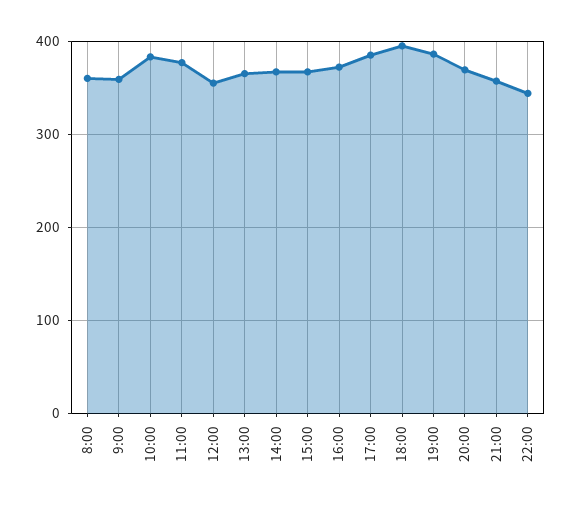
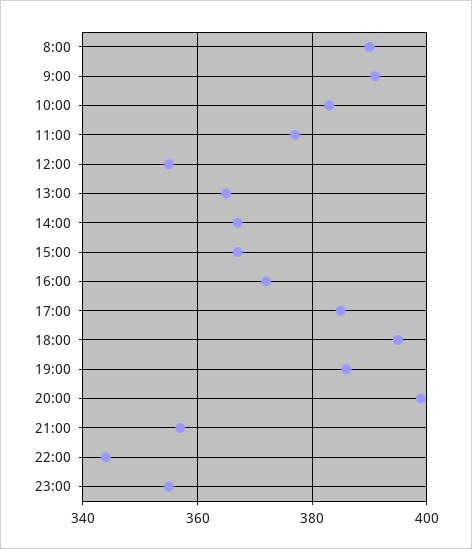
8:00: 360 -> 390
9:00: 360 -> 390
20:00: 370 -> 400
23:00: none -> 355

